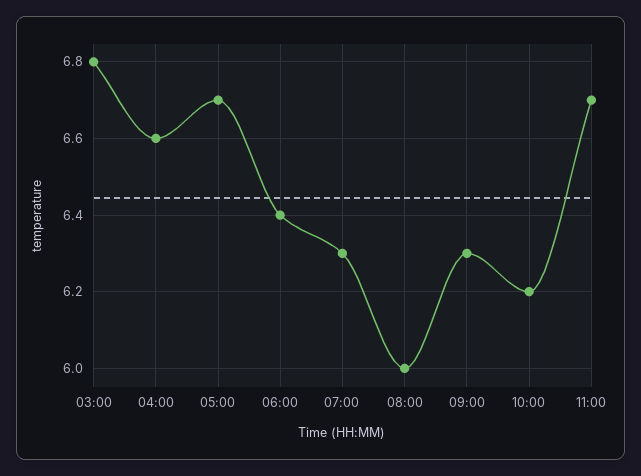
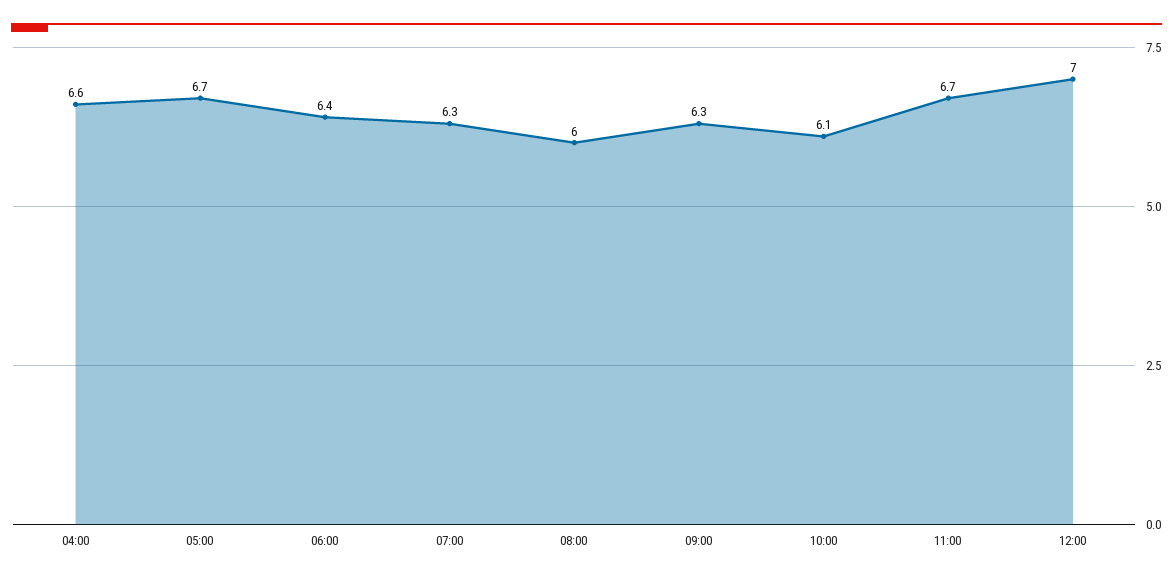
03:00: 6.8 -> none
10:00: 6.2 -> 6.1
12:00: none -> 7

